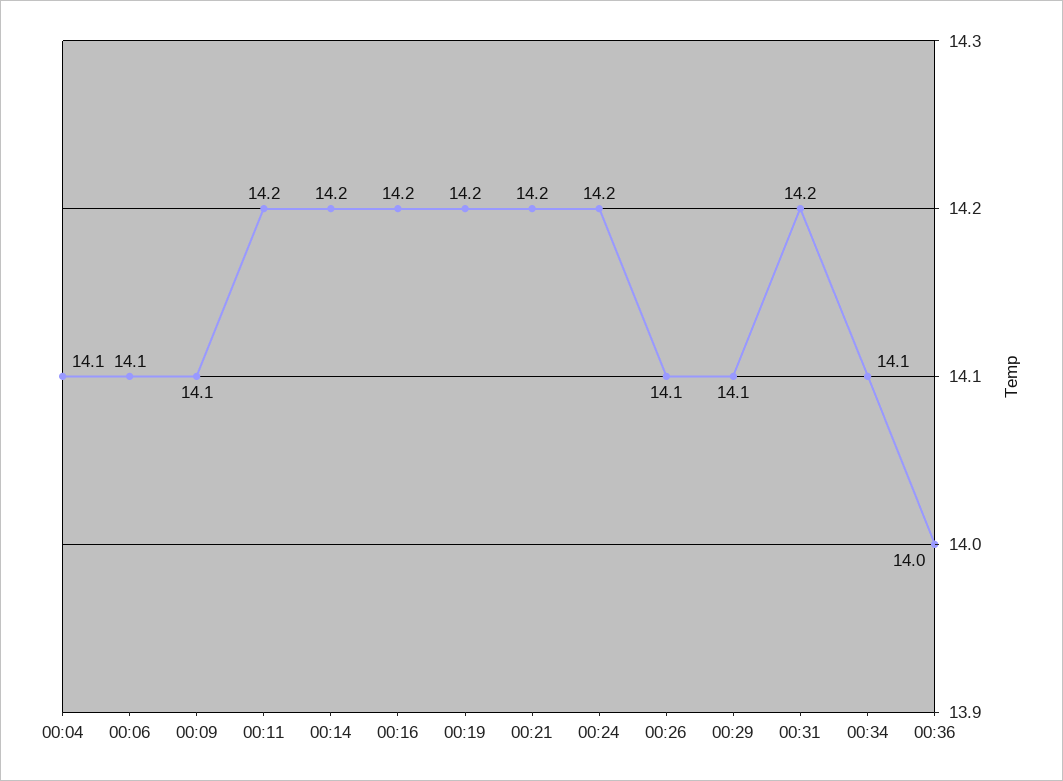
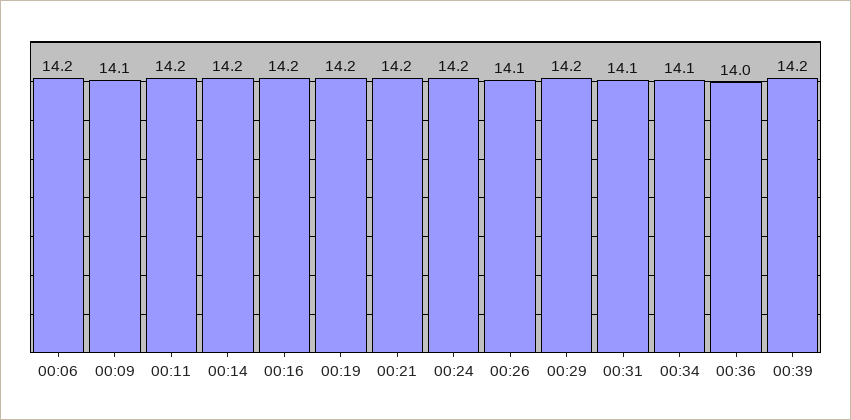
00:04: 14.1 -> none
00:06: 14.1 -> 14.2
00:29: 14.1 -> 14.2
00:31: 14.2 -> 14.1
00:39: none -> 14.2

